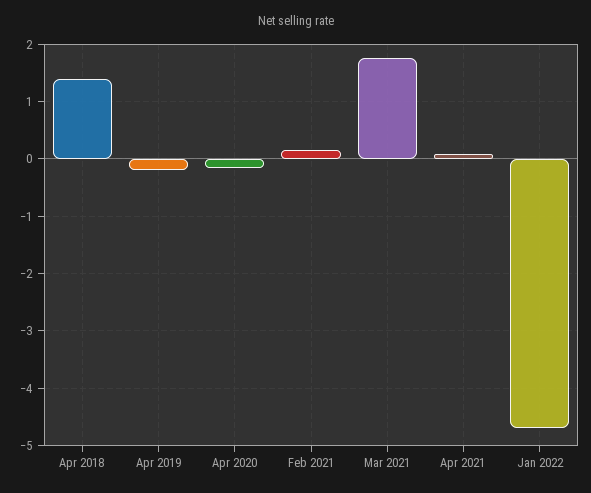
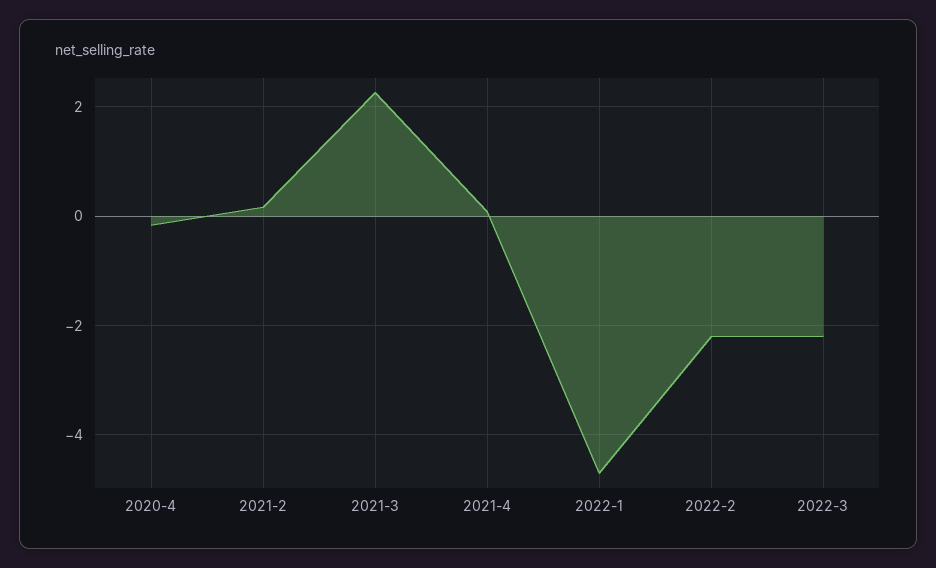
Apr 2018: 1.4 -> none
Apr 2019: -0.2 -> none
Mar 2021: 1.8 -> 2.2
2022-2: none -> -2.2
2022-3: none -> -2.2

